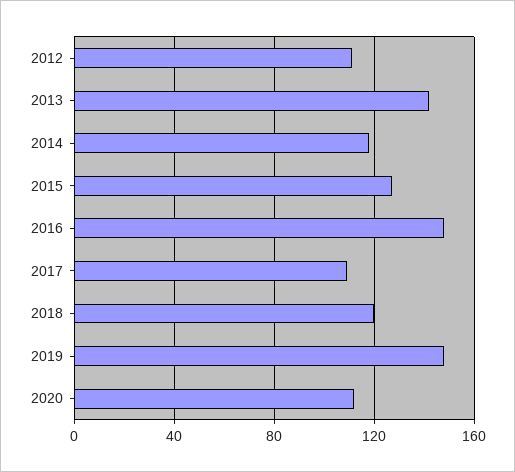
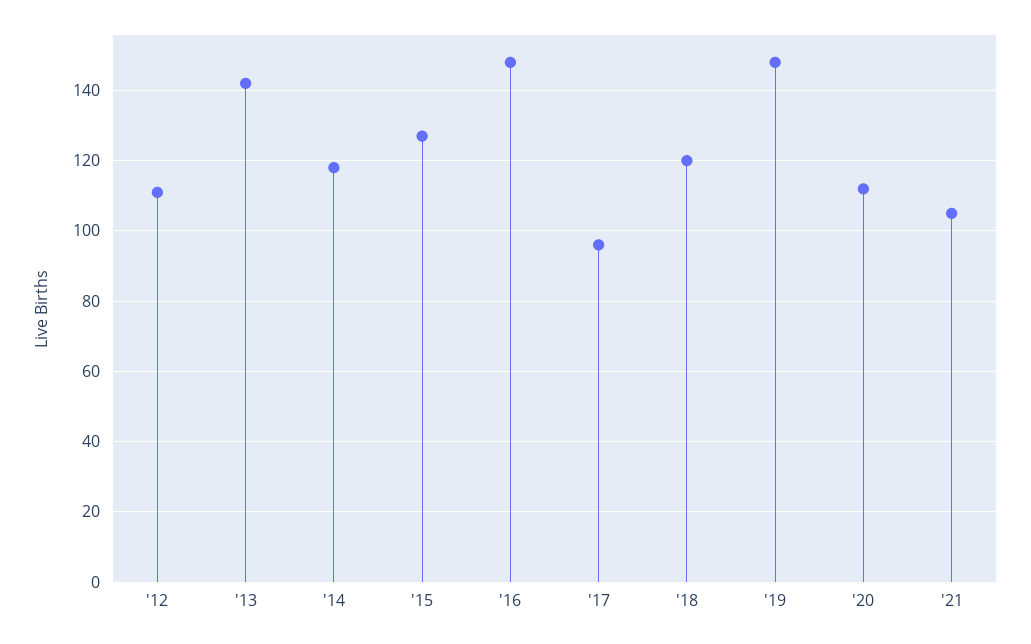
2017: 110 -> 95
'21: none -> 105

